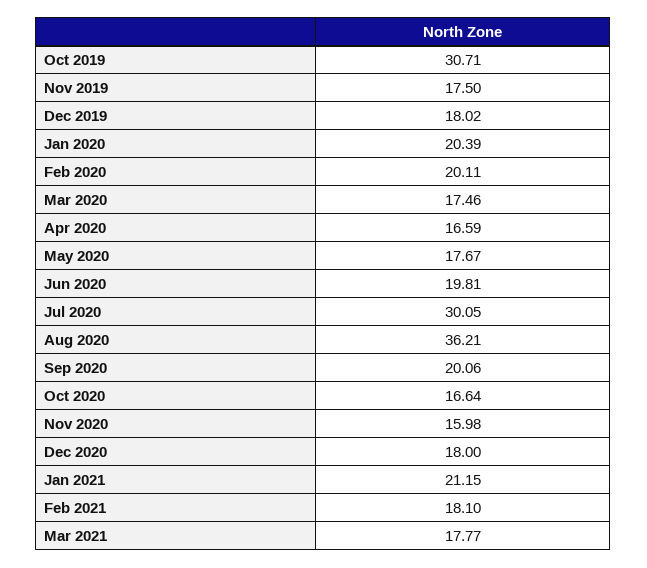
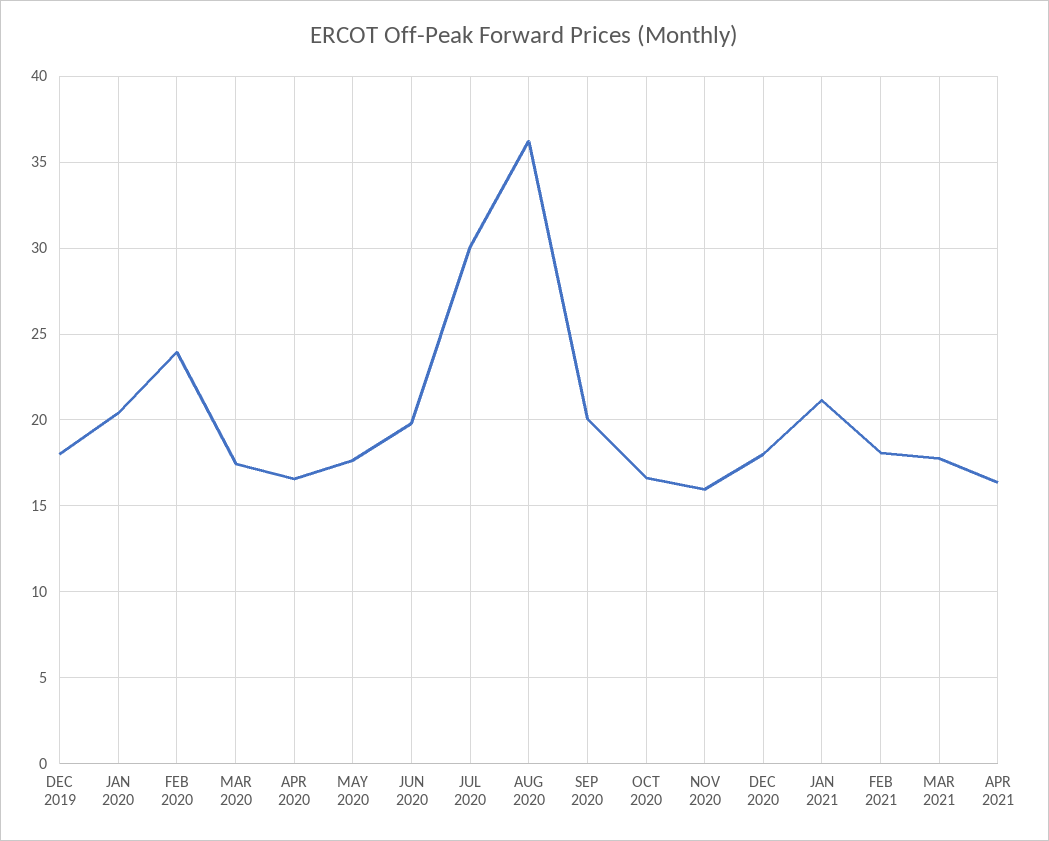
Oct 2019: 30.71 -> none
Nov 2019: 17.5 -> none
Feb 2020: 20.11 -> 24
APR 2021: none -> 16.5

